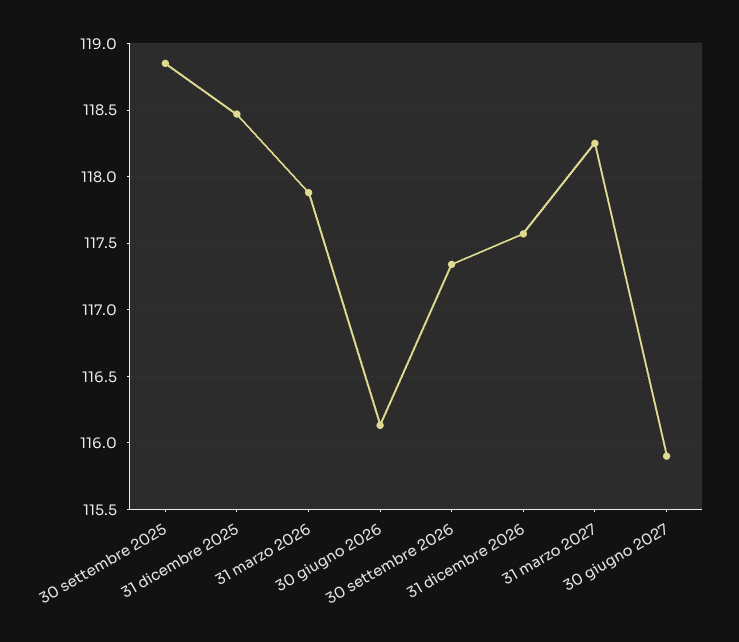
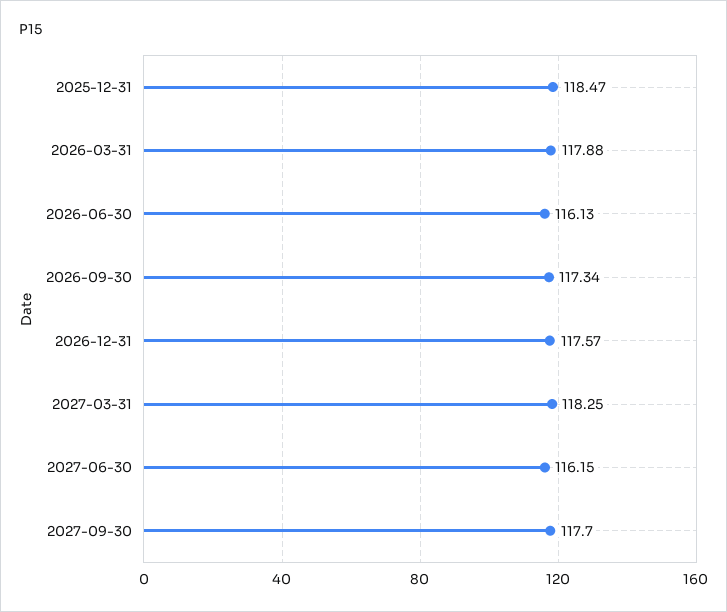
30 settembre 2025: 118.85 -> none
30 giugno 2027: 115.9 -> 116.15
2027-09-30: none -> 117.7

